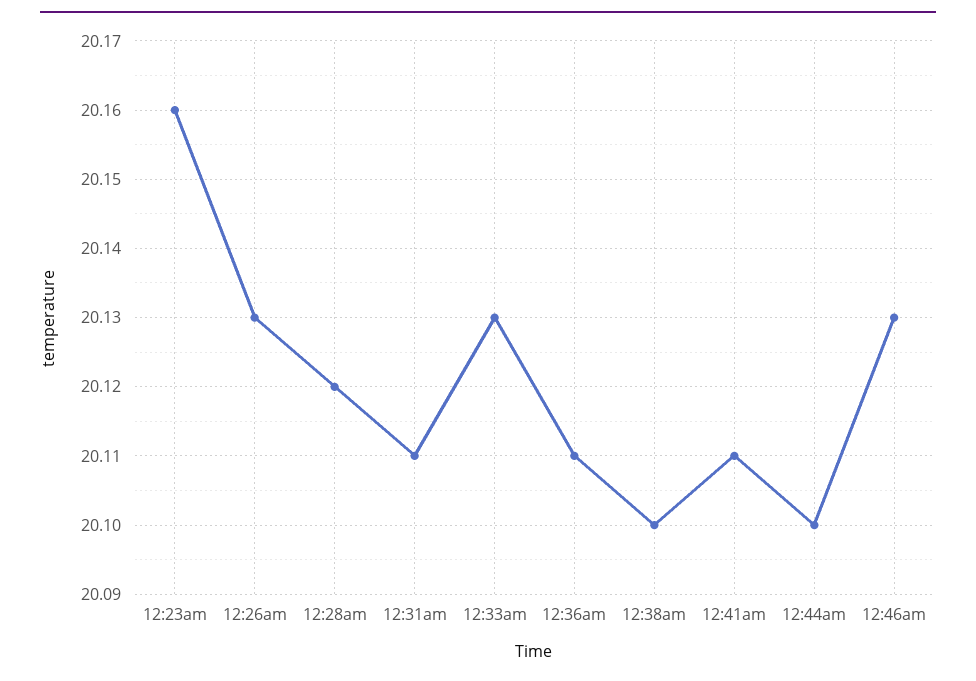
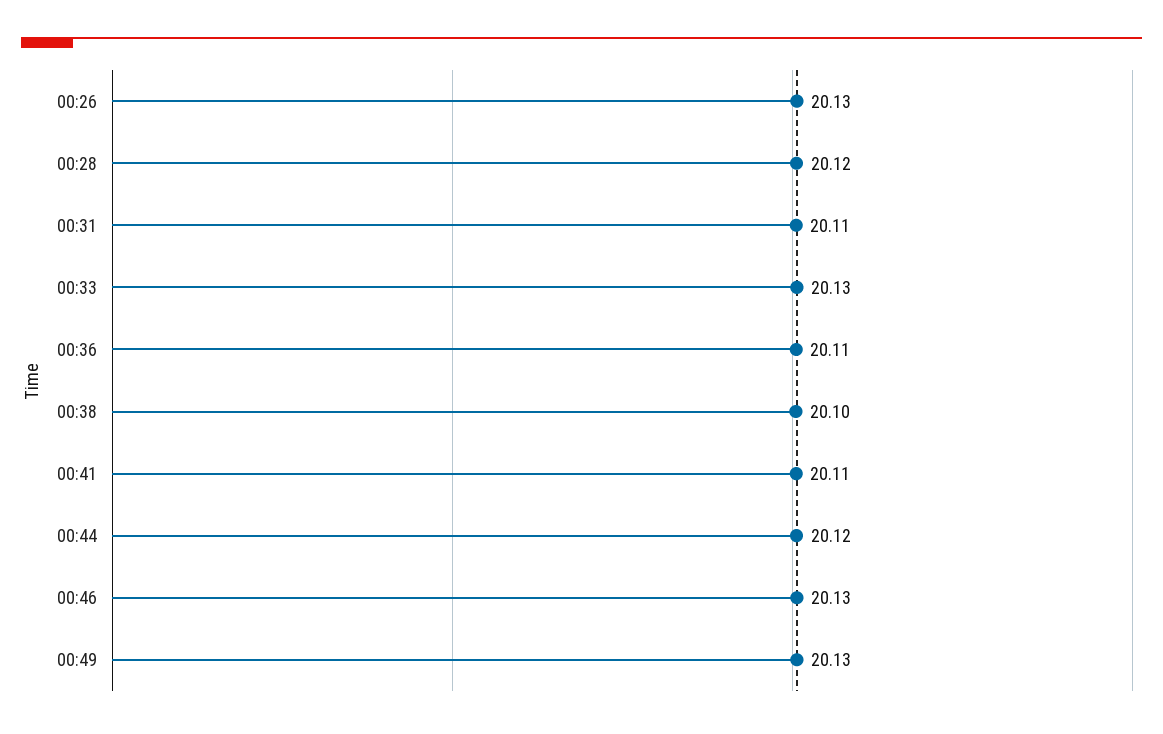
12:23am: 20.16 -> none
12:44am: 20.1 -> 20.12
00:49: none -> 20.13

